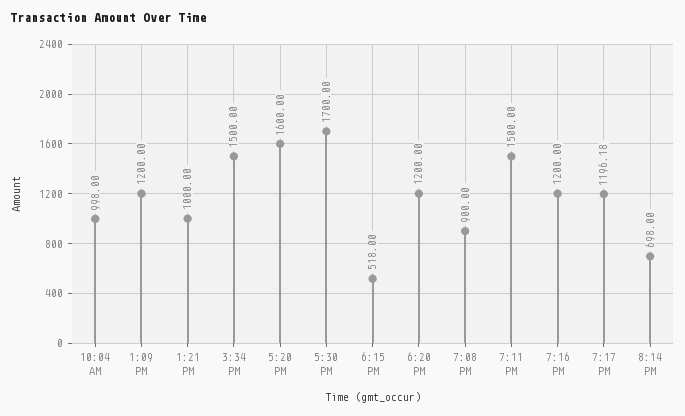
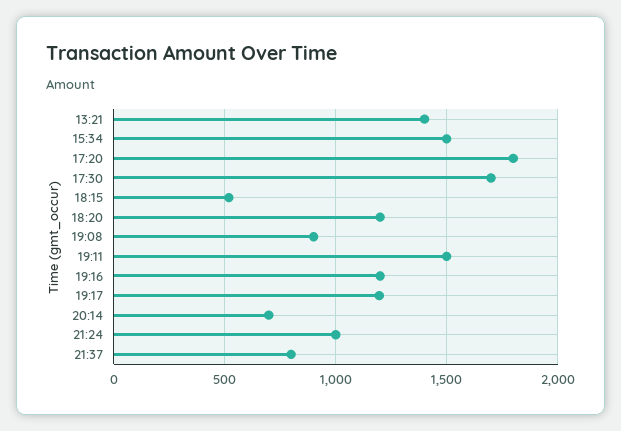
10:04 AM: 998 -> none
1:09 PM: 1200 -> none
1:21 PM: 1000 -> 1400
5:20 PM: 1600 -> 1800
21:24: none -> 1000
21:37: none -> 800

